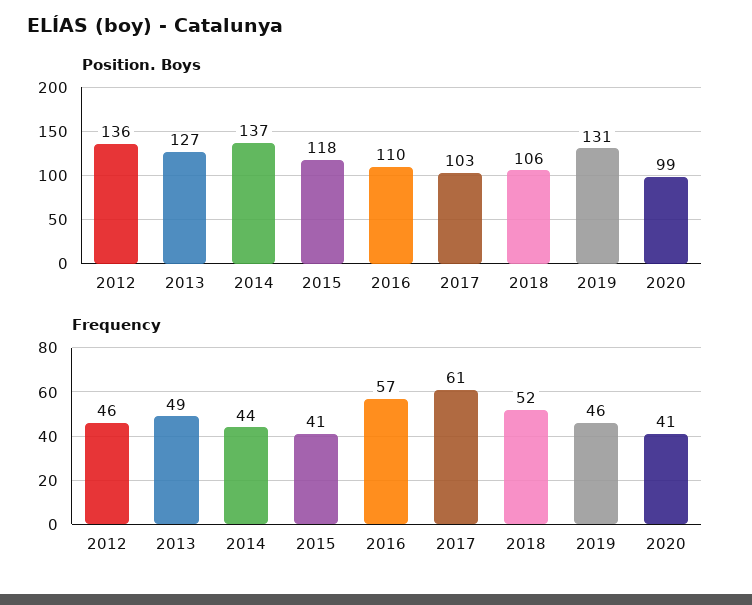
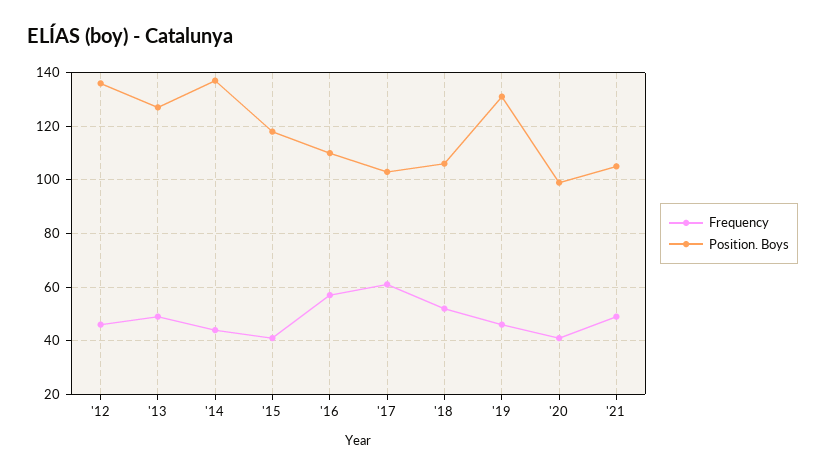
Frequency, '21: none -> 50
Position. Boys, '21: none -> 105

